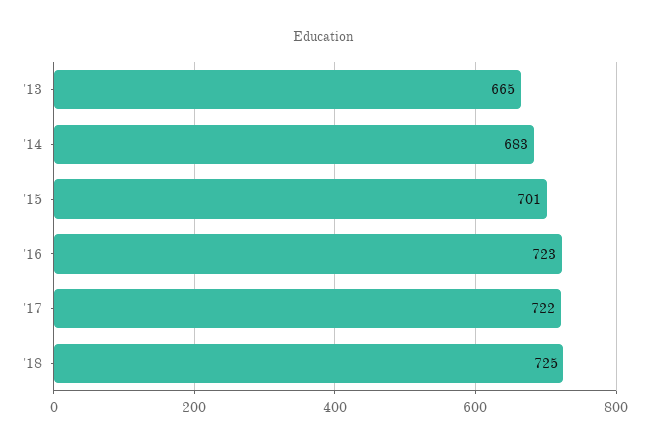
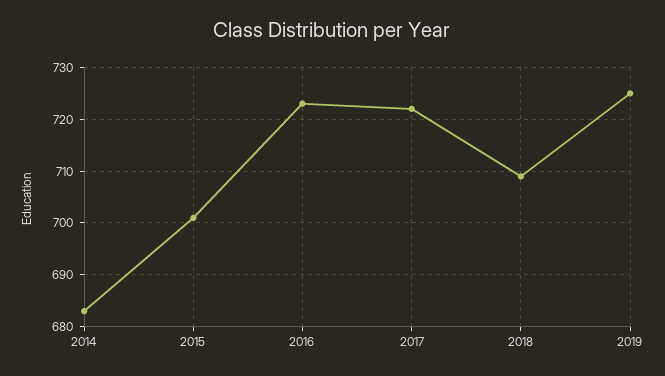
'13: 665 -> none
'18: 725 -> 710
2019: none -> 725

